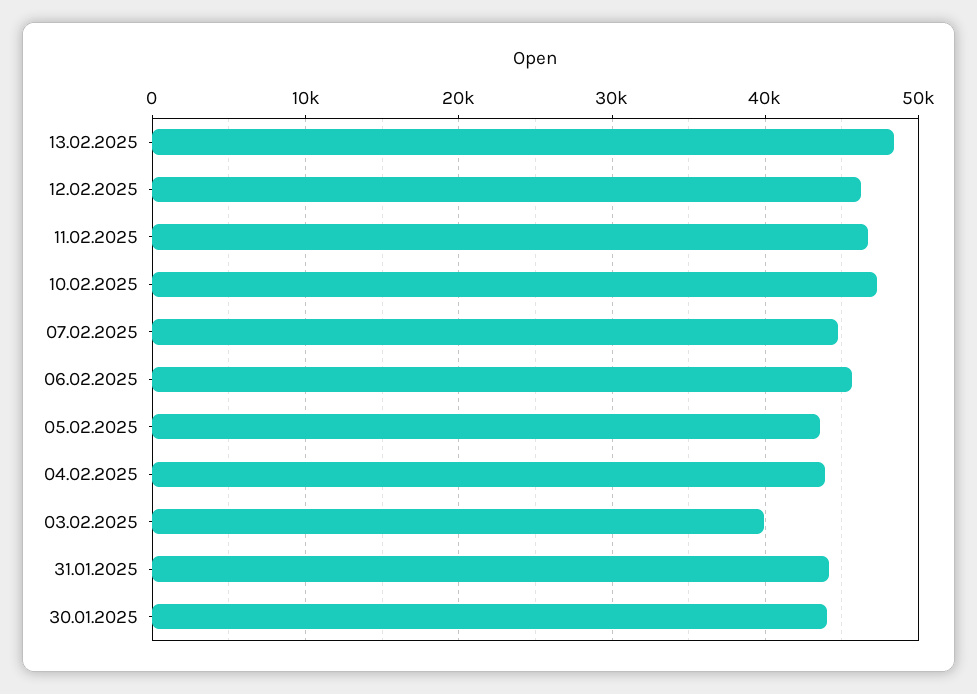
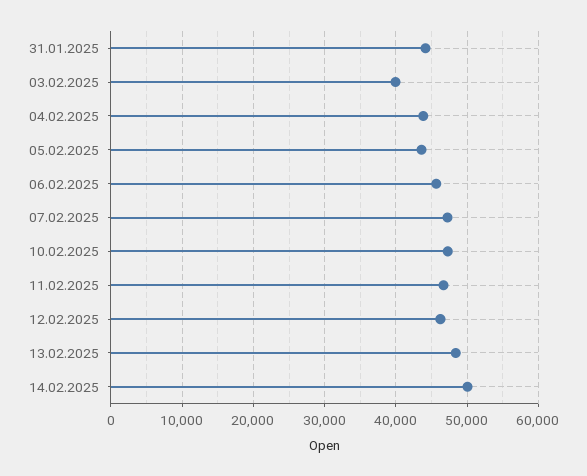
07.02.2025: 45000 -> 47000
30.01.2025: 44000 -> none
14.02.2025: none -> 50000

